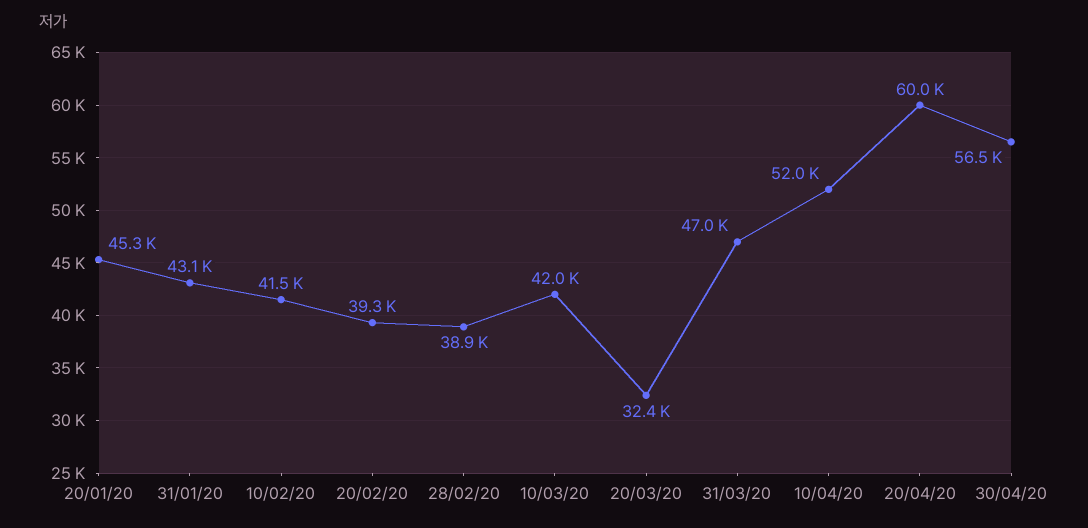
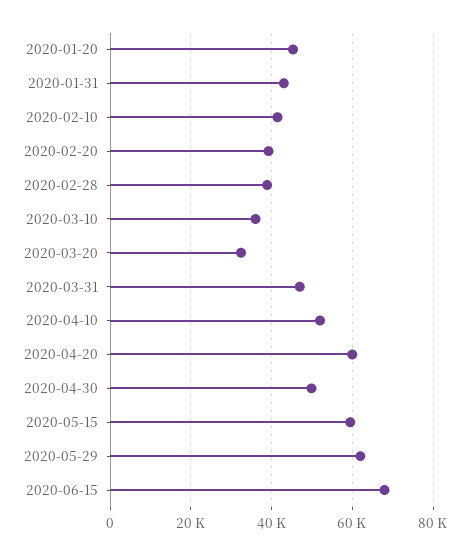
10/03/20: 42000 -> 36000
30/04/20: 56500 -> 50000
2020-05-15: none -> 60000
2020-05-29: none -> 62000
2020-06-15: none -> 68000

